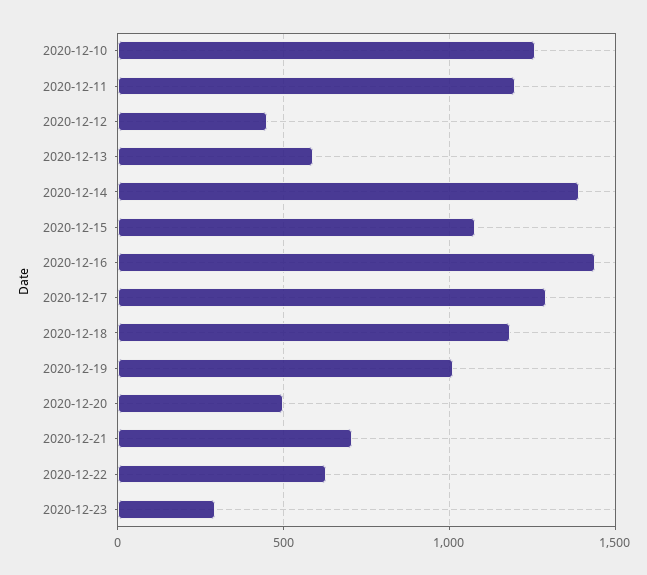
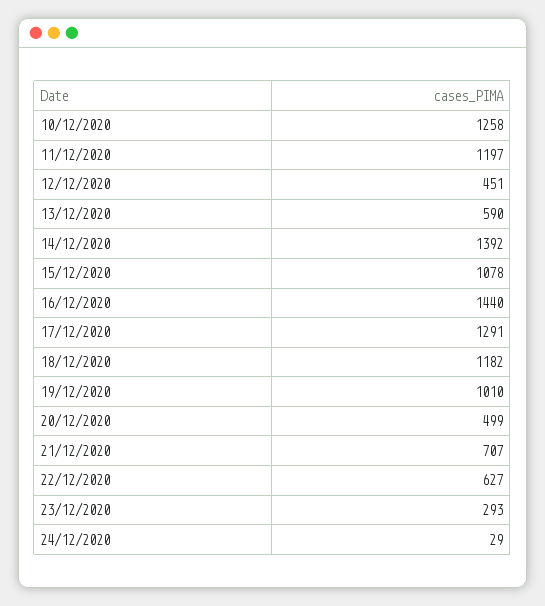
24/12/2020: none -> 29

